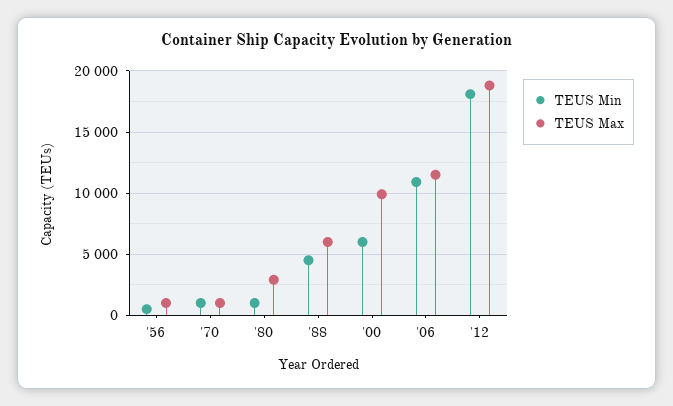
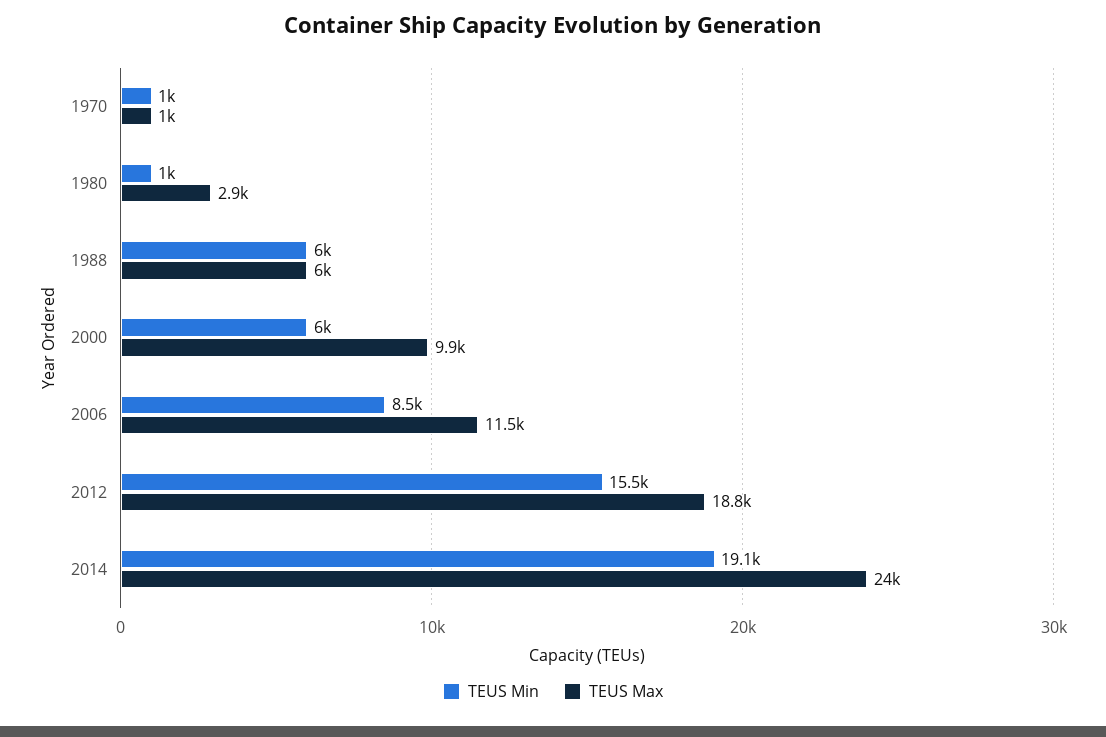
TEUS Min, '56: 500 -> none
TEUS Max, '56: 1000 -> none
TEUS Min, '88: 4500 -> 6000
TEUS Min, '06: 11000 -> 8500
TEUS Min, '12: 18000 -> 15500
TEUS Min, 2014: none -> 19100
TEUS Max, 2014: none -> 24000

